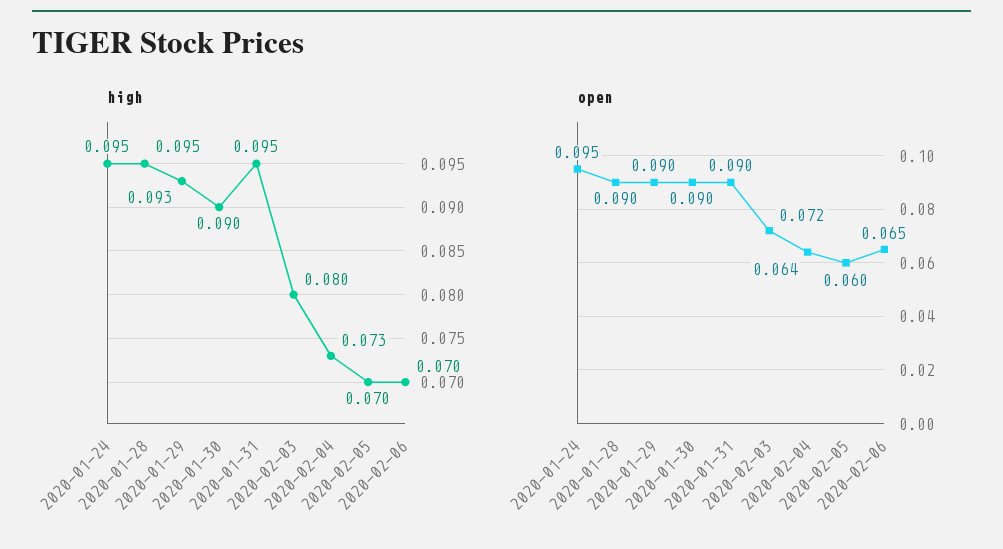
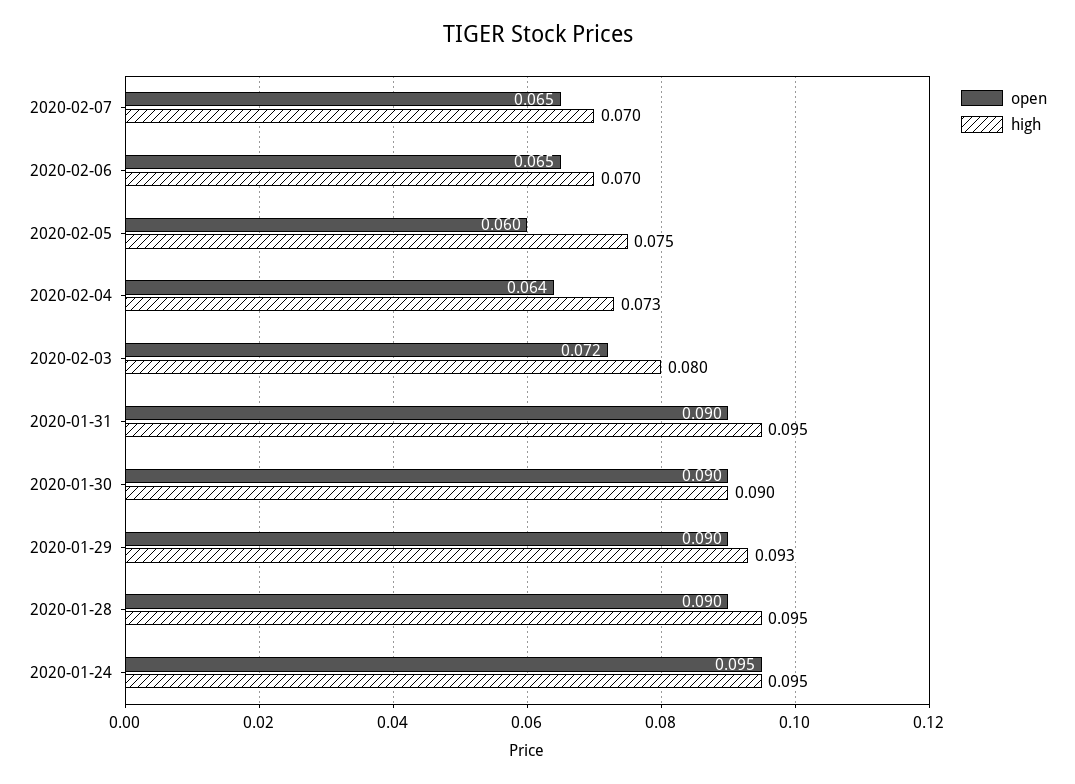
high, 2020-02-05: 0.07 -> 0.075
open, 2020-02-07: none -> 0.065
high, 2020-02-07: none -> 0.07

